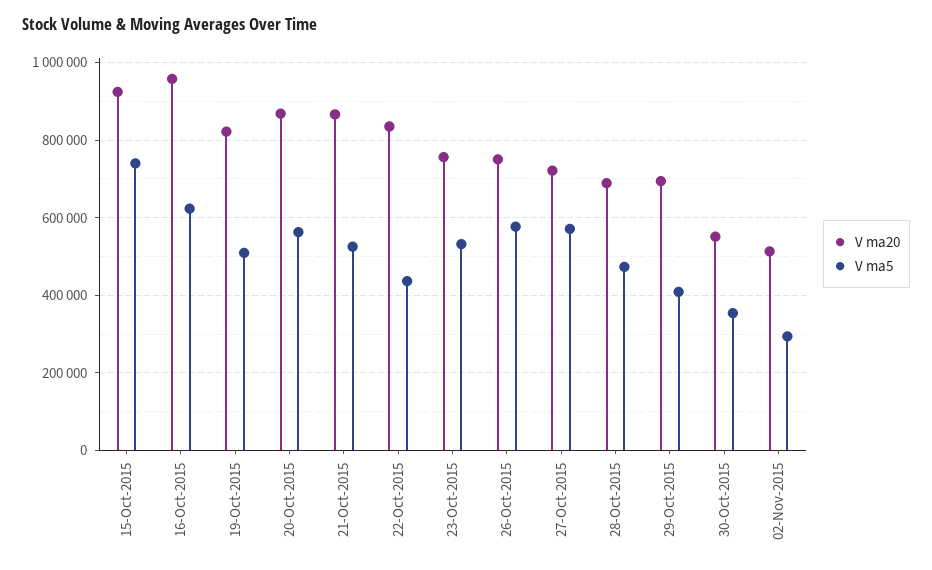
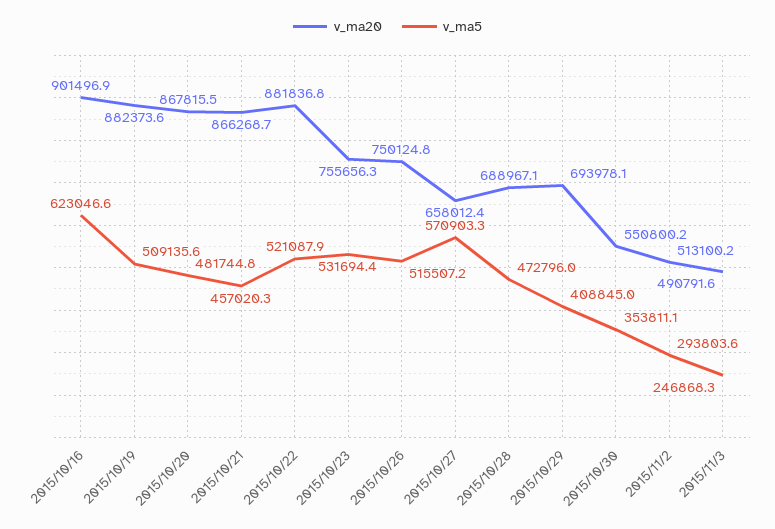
V ma20, 15-Oct-2015: 920000 -> none
V ma5, 15-Oct-2015: 740000 -> none
V ma20, 16-Oct-2015: 960000 -> 901496.9
V ma20, 19-Oct-2015: 820000 -> 882373.6
V ma5, 20-Oct-2015: 560000 -> 481744.8
V ma5, 21-Oct-2015: 520000 -> 457020.3
V ma20, 22-Oct-2015: 840000 -> 881836.8
V ma5, 22-Oct-2015: 440000 -> 521087.9
V ma5, 26-Oct-2015: 580000 -> 515507.2
V ma20, 27-Oct-2015: 720000 -> 658012.4
V ma20, 2015/11/3: none -> 490791.6
V ma5, 2015/11/3: none -> 246868.3

